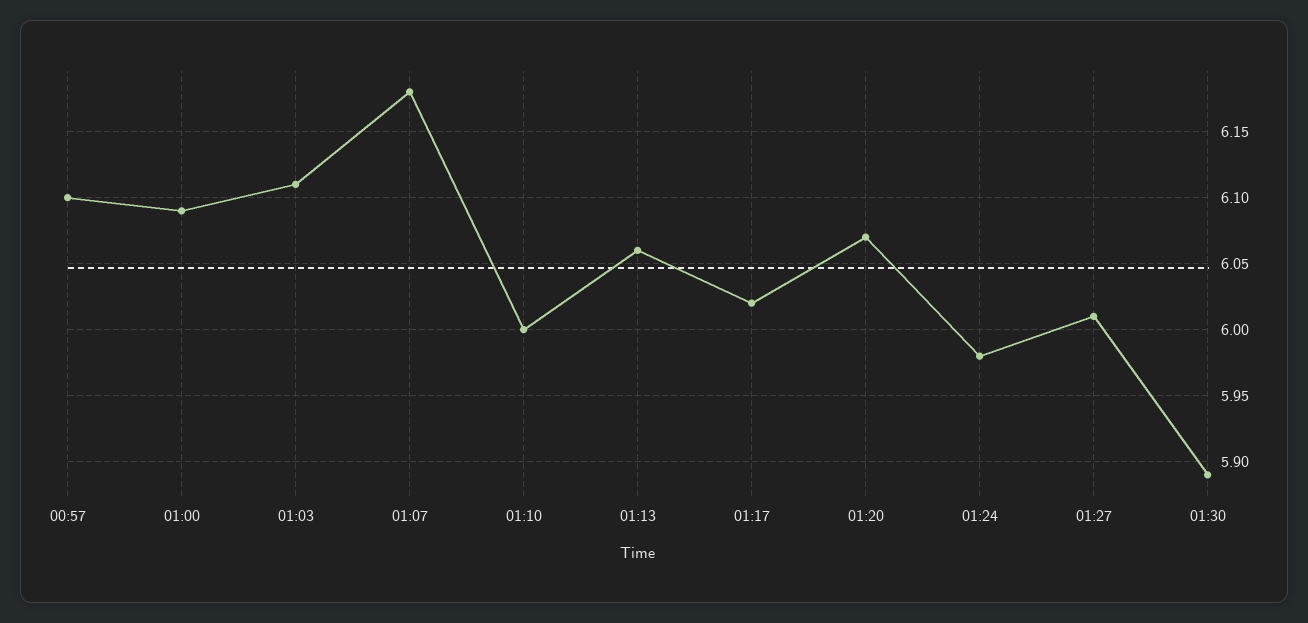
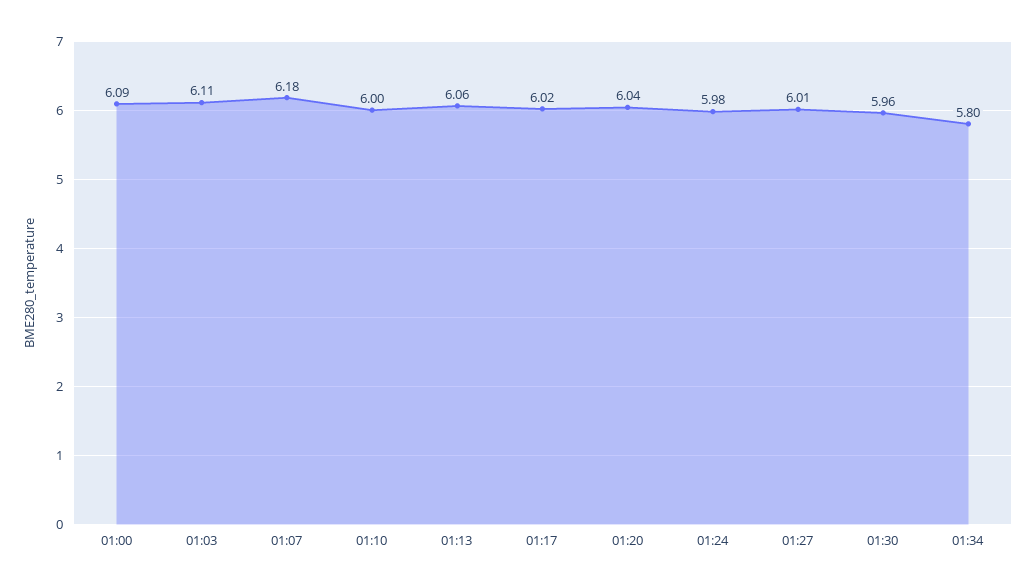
00:57: 6.1 -> none
01:20: 6.07 -> 6.04
01:30: 5.89 -> 5.96
01:34: none -> 5.8

